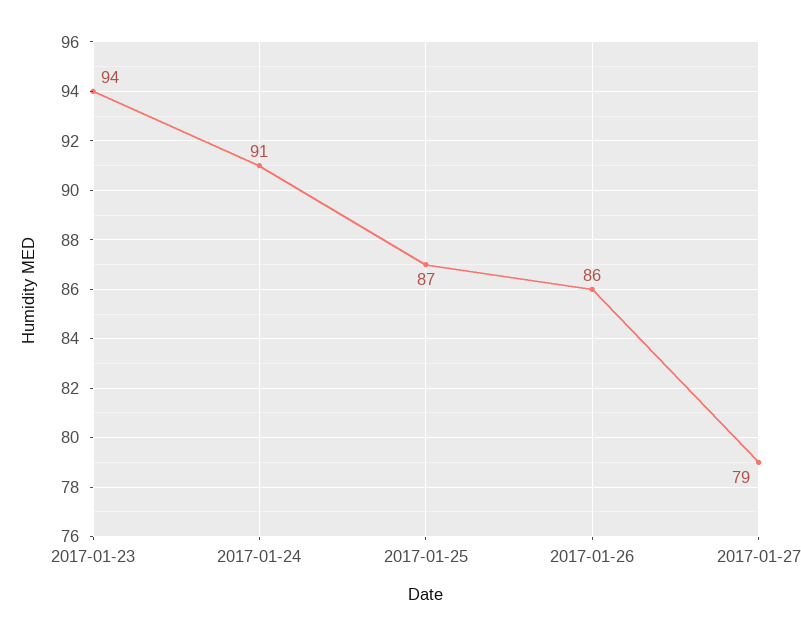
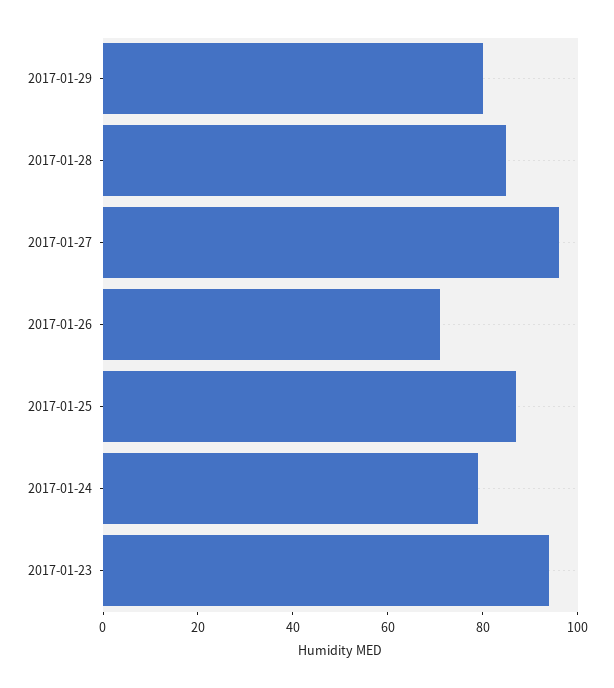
2017-01-24: 91 -> 80
2017-01-26: 86 -> 70
2017-01-27: 79 -> 95
2017-01-29: none -> 80
2017-01-28: none -> 85

